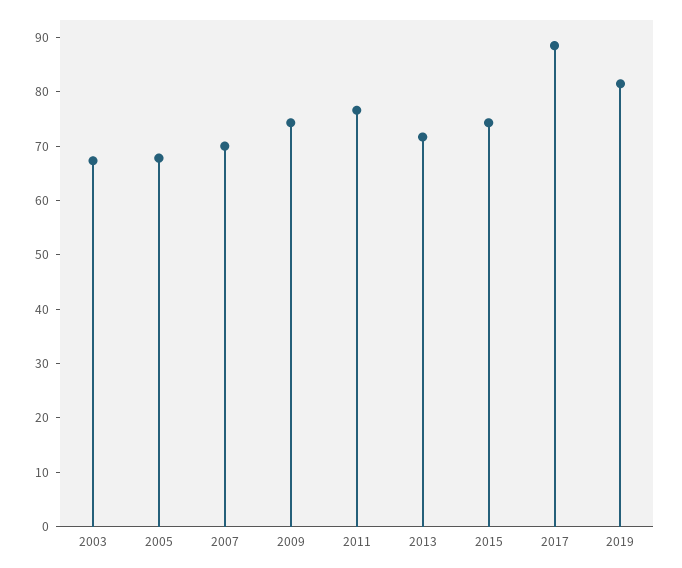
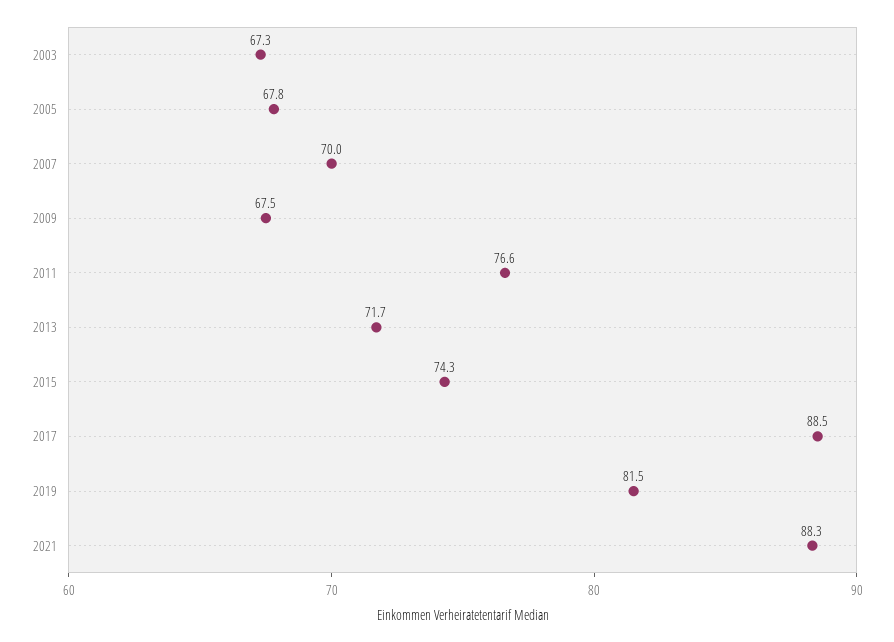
2009: 74 -> 67.5
2021: none -> 88.3

